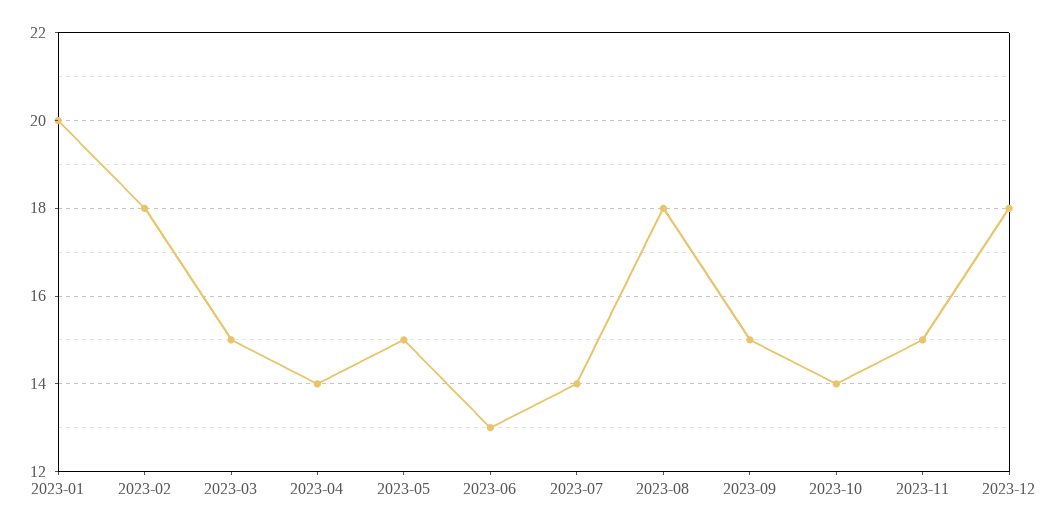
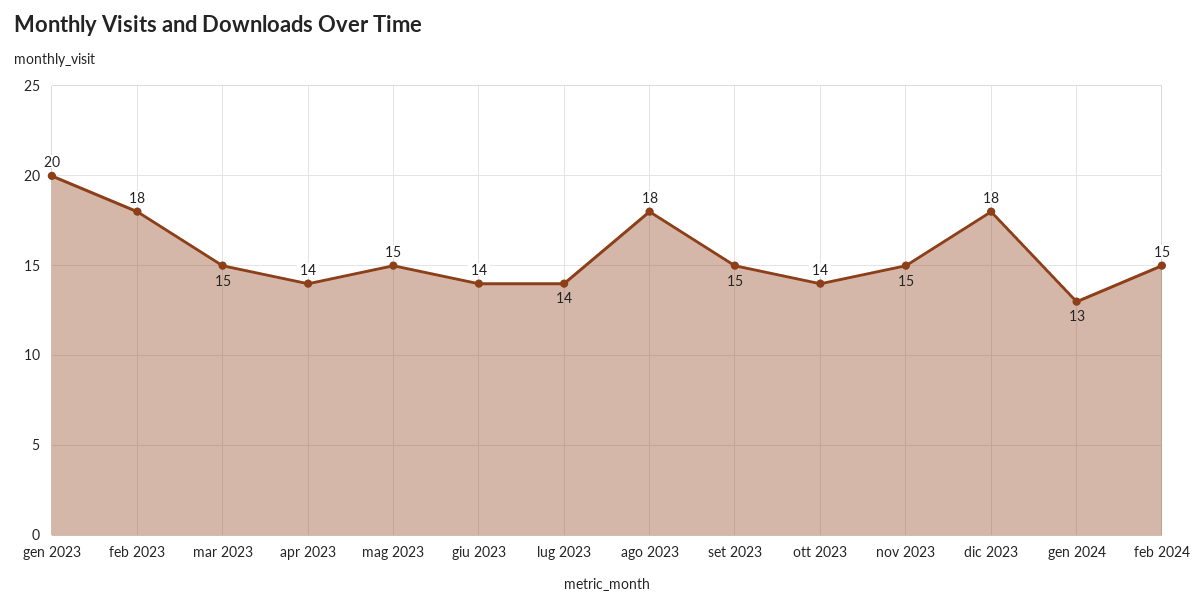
2023-06: 13 -> 14
gen 2024: none -> 13
feb 2024: none -> 15

